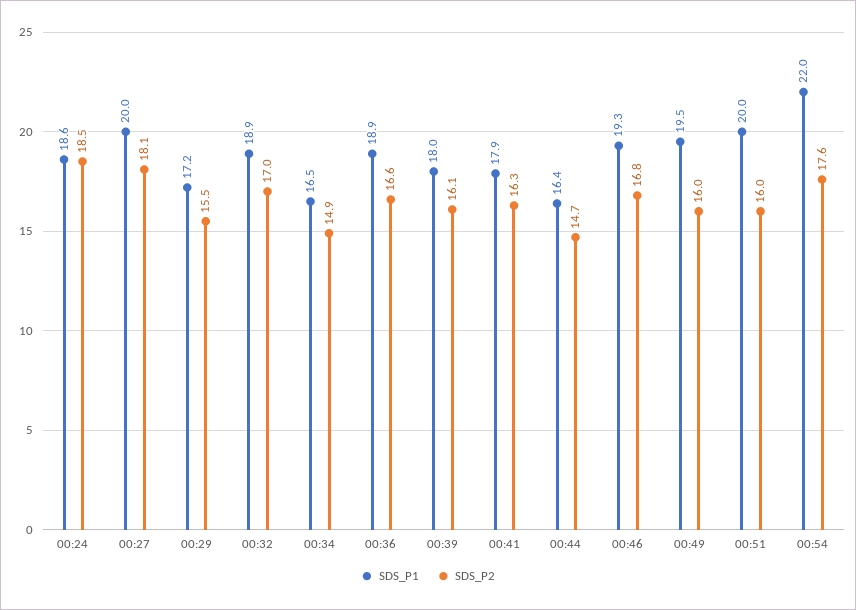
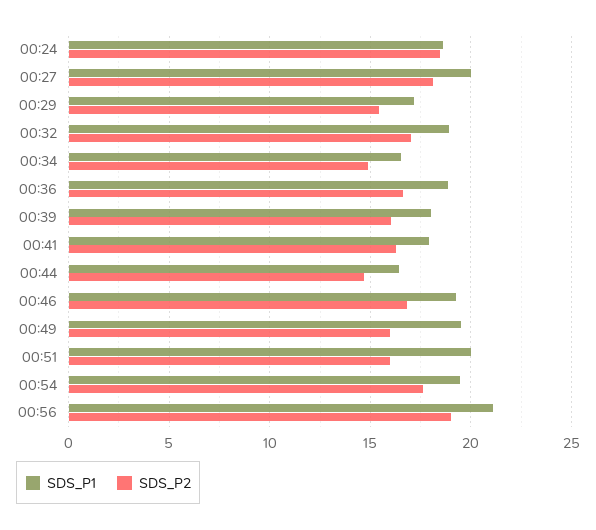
SDS_P1, 00:54: 22 -> 19.5
SDS_P1, 00:56: none -> 21
SDS_P2, 00:56: none -> 19

